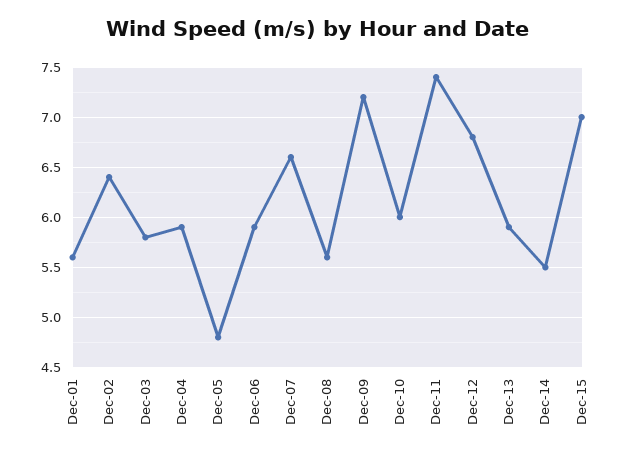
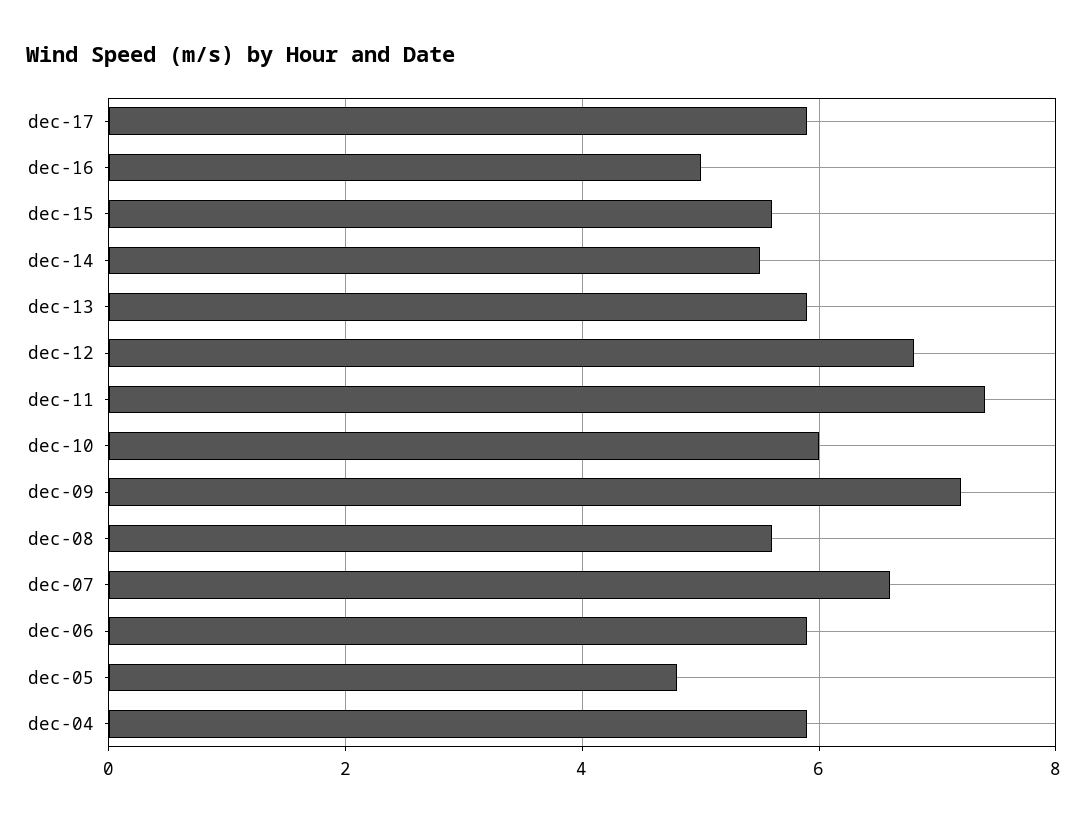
Dec-01: 5.6 -> none
Dec-02: 6.4 -> none
Dec-03: 5.8 -> none
Dec-15: 7 -> 5.5
dec-17: none -> 6
dec-16: none -> 5

